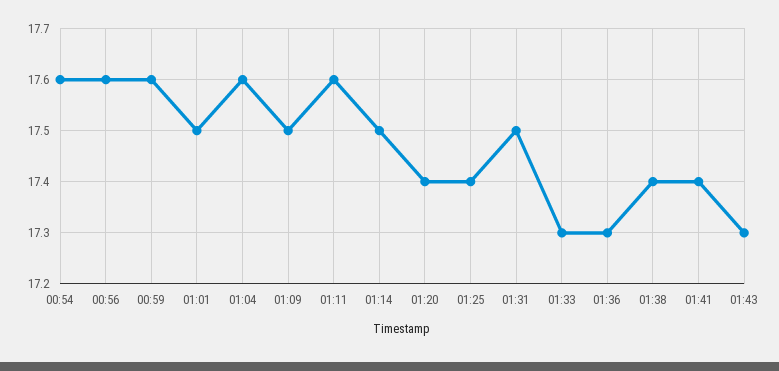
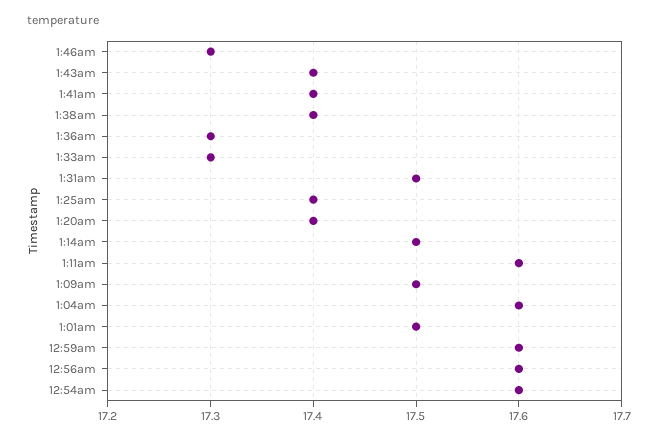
01:43: 17.3 -> 17.4
1:46am: none -> 17.3

